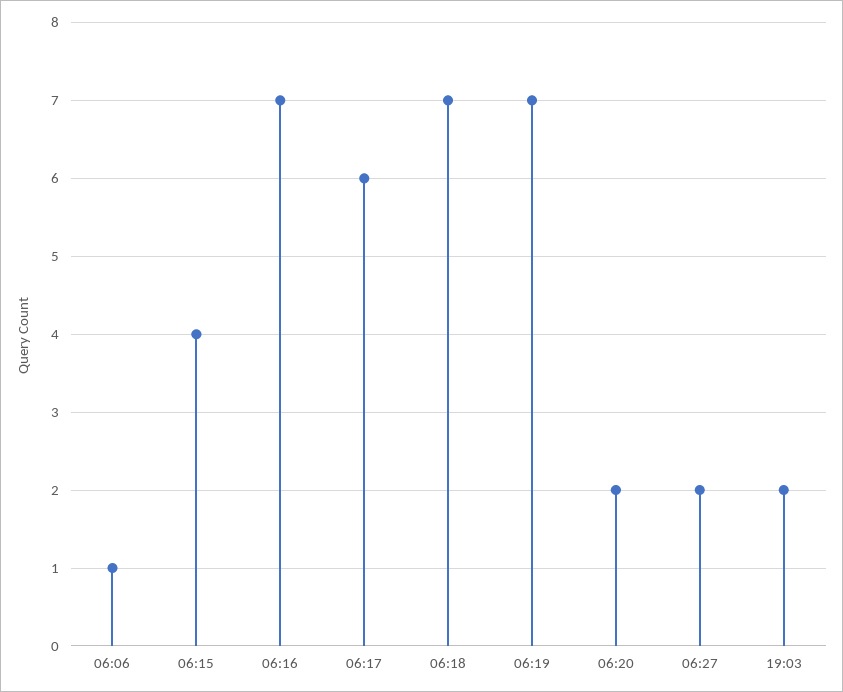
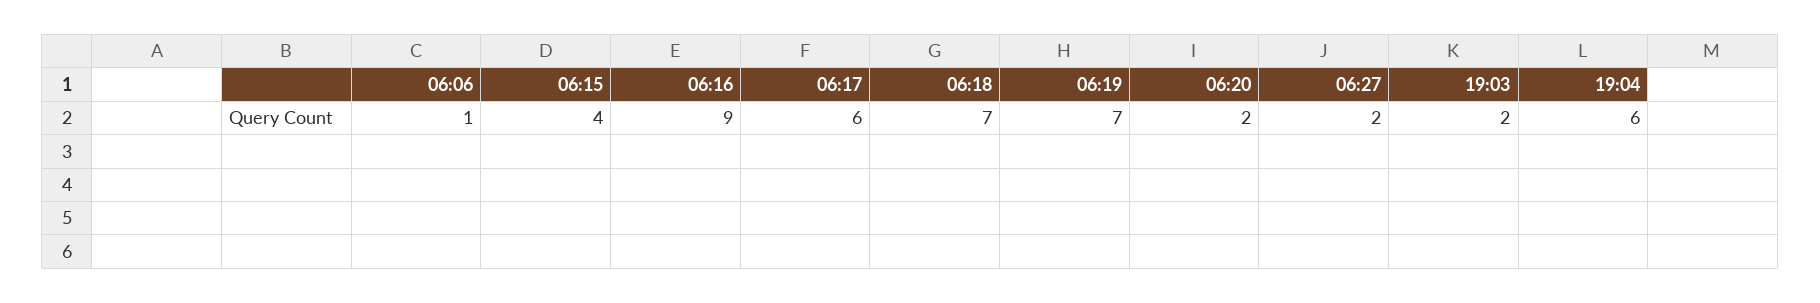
06:16: 7 -> 9
19:04: none -> 6

